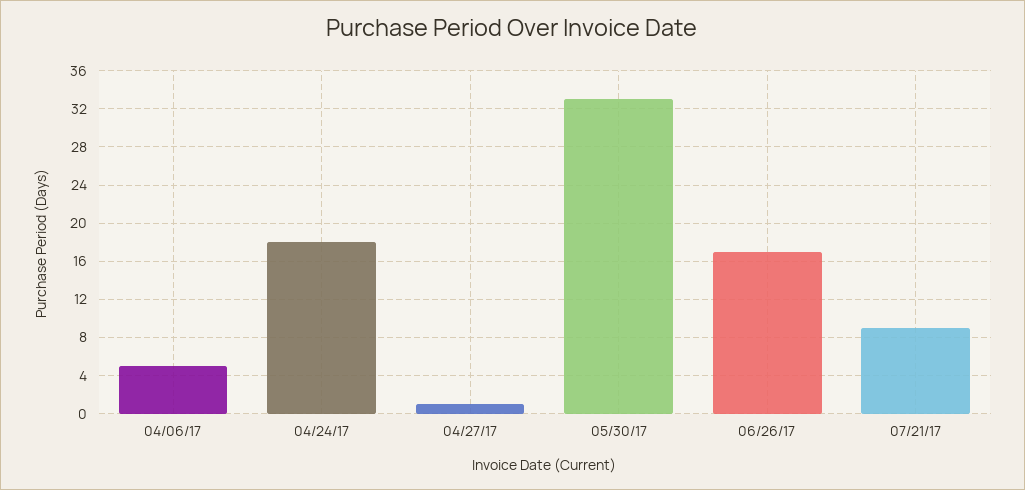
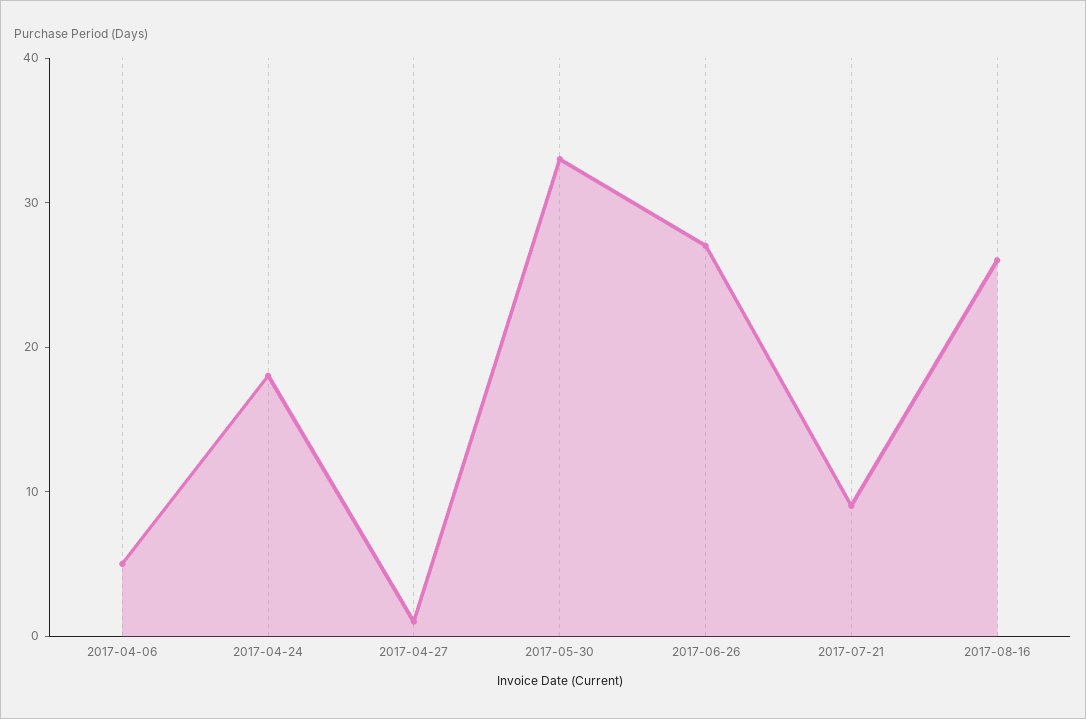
06/26/17: 17 -> 27
2017-08-16: none -> 26

